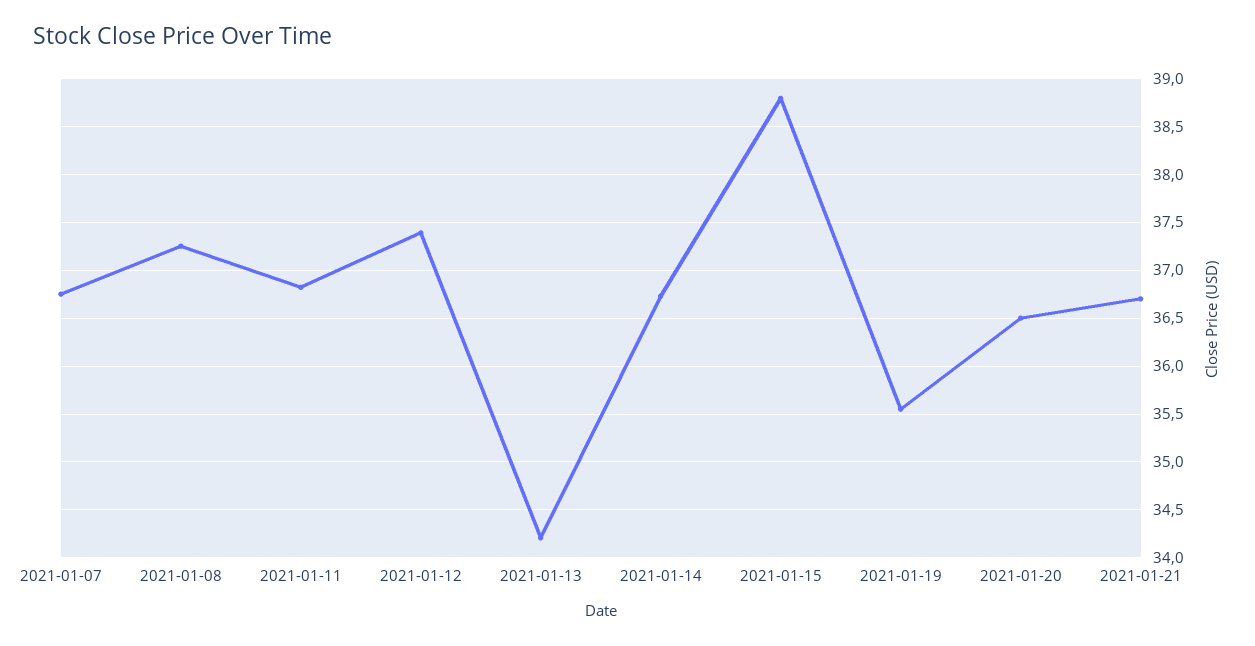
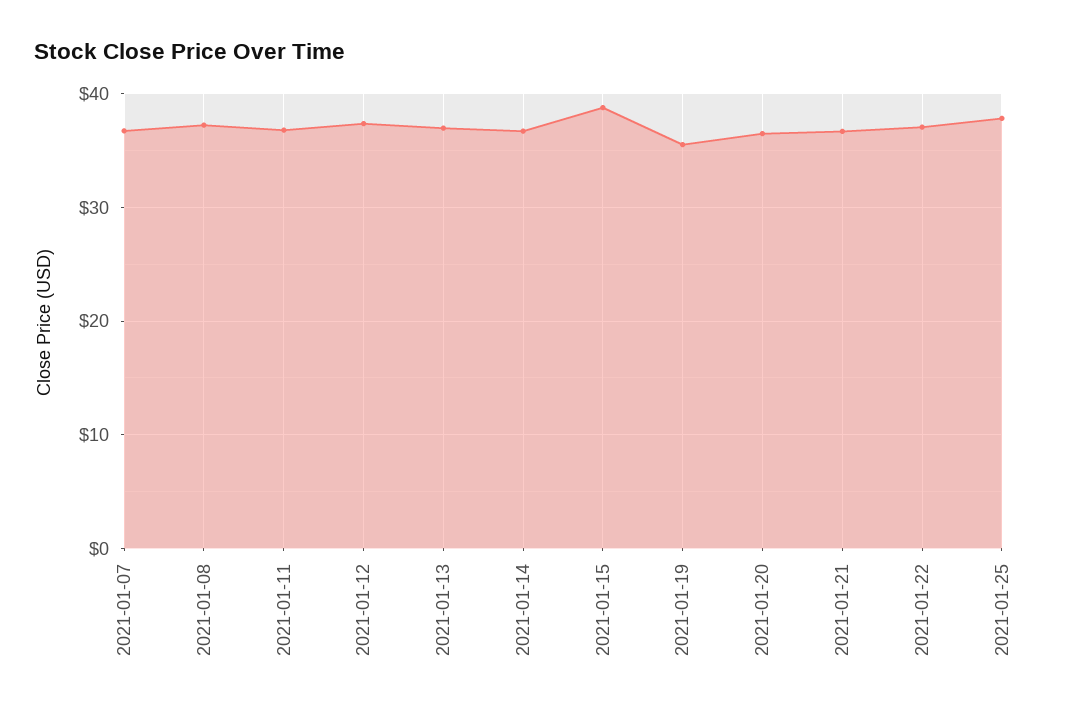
2021-01-13: 34.2 -> 37
2021-01-22: none -> 37
2021-01-25: none -> 38

